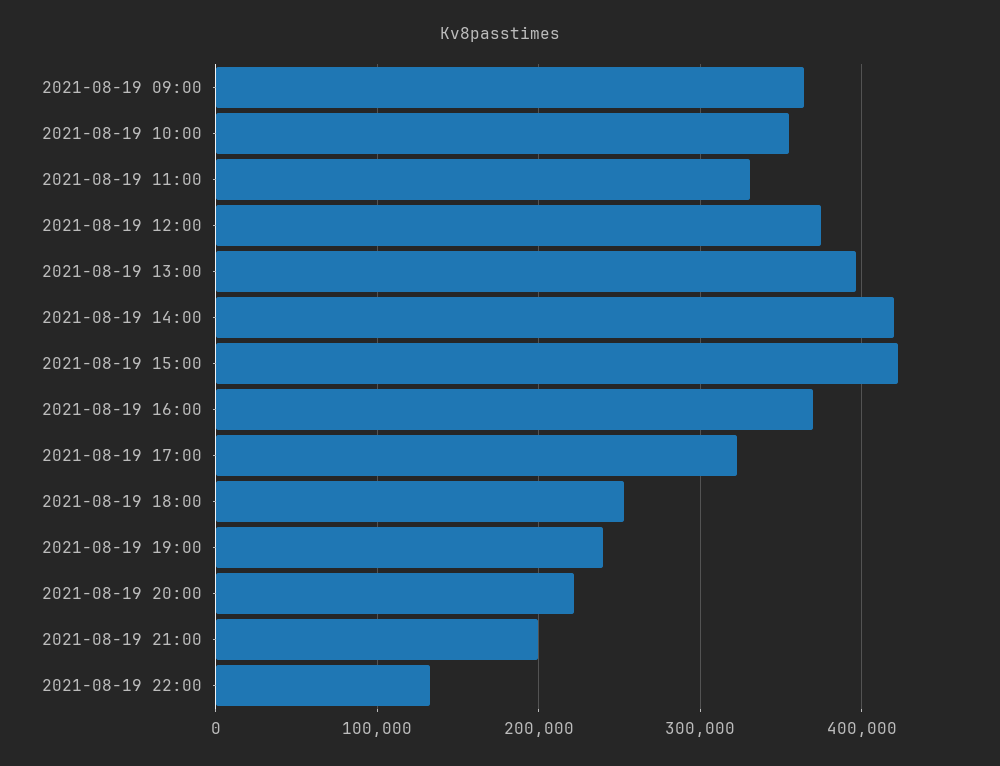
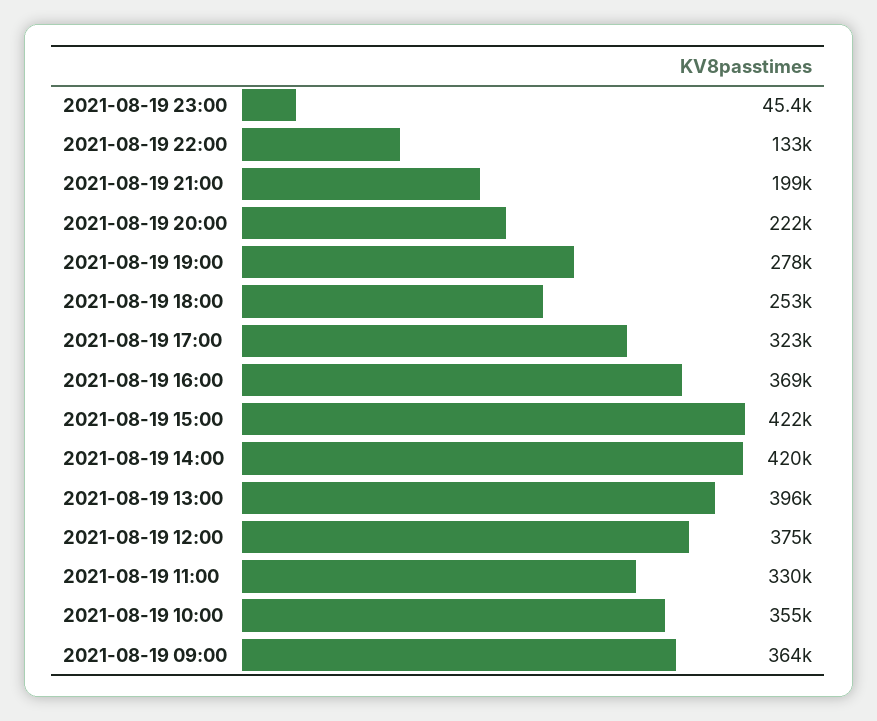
2021-08-19 19:00: 240000 -> 278000
2021-08-19 23:00: none -> 45400

